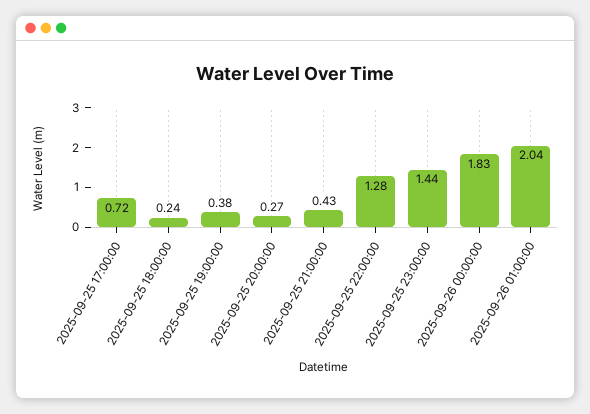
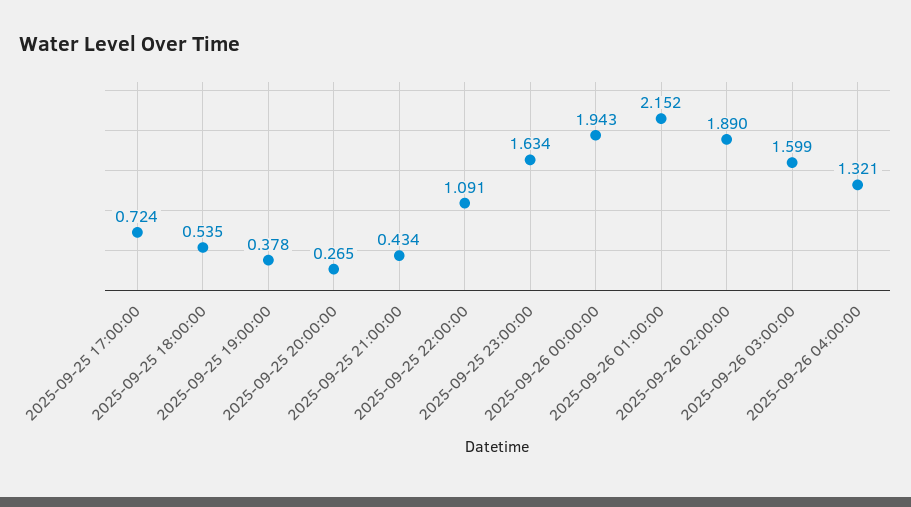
2025-09-25 18:00:00: 0.24 -> 0.535
2025-09-25 22:00:00: 1.28 -> 1.091
2025-09-25 23:00:00: 1.44 -> 1.634
2025-09-26 00:00:00: 1.83 -> 1.943
2025-09-26 01:00:00: 2.04 -> 2.152
2025-09-26 02:00:00: none -> 1.89
2025-09-26 03:00:00: none -> 1.599
2025-09-26 04:00:00: none -> 1.321

